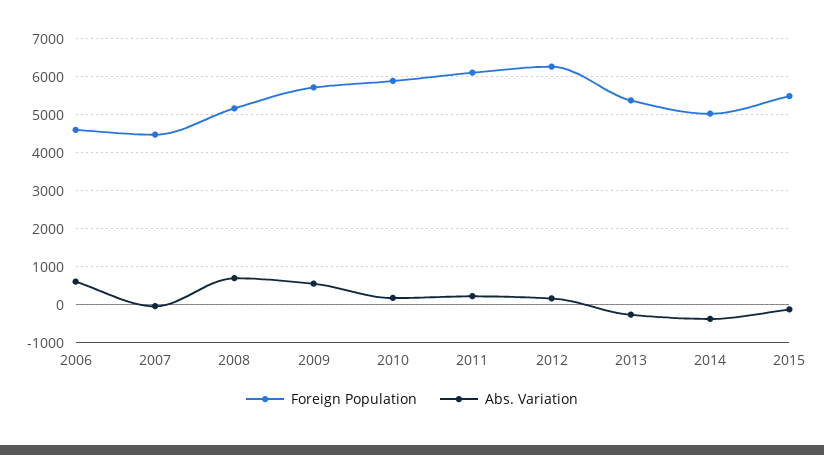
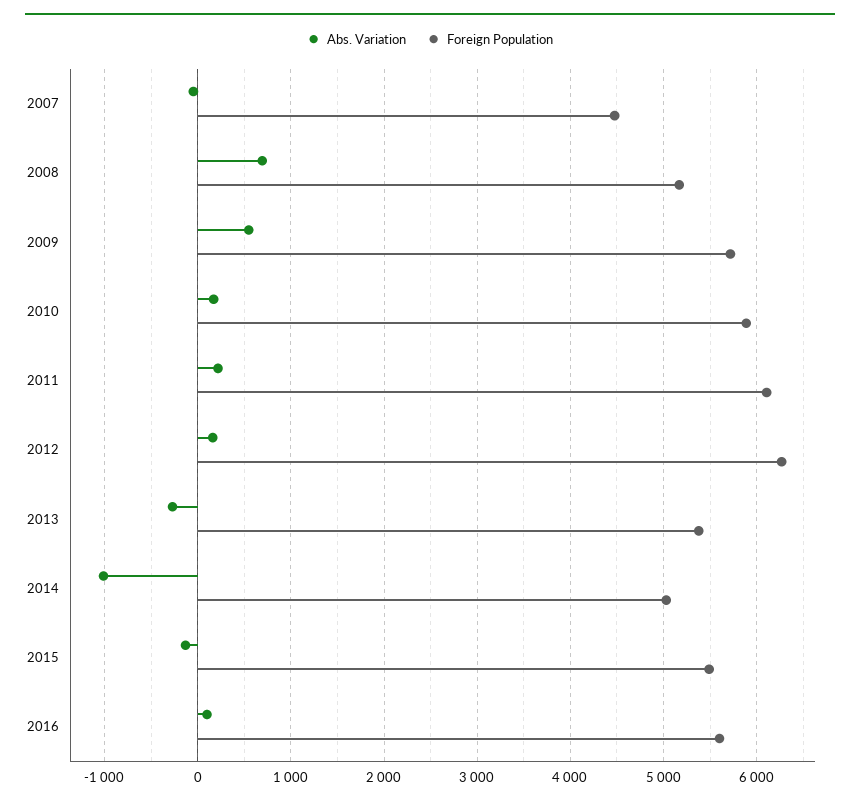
Foreign Population, 2006: 4600 -> none
Abs. Variation, 2006: 600 -> none
Abs. Variation, 2014: -400 -> -1000
Abs. Variation, 2016: none -> 100
Foreign Population, 2016: none -> 5600

